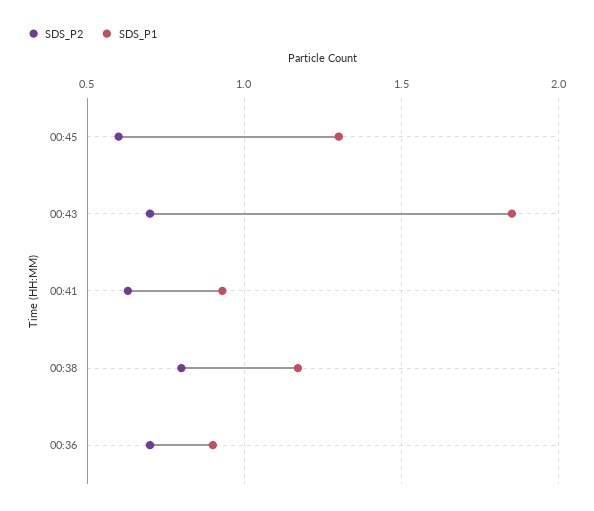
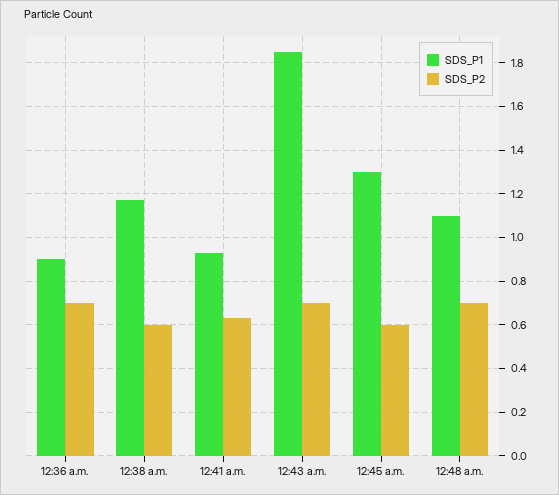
SDS_P2, 00:38: 0.8 -> 0.6
SDS_P1, 12:48 a.m.: none -> 1.1
SDS_P2, 12:48 a.m.: none -> 0.7

